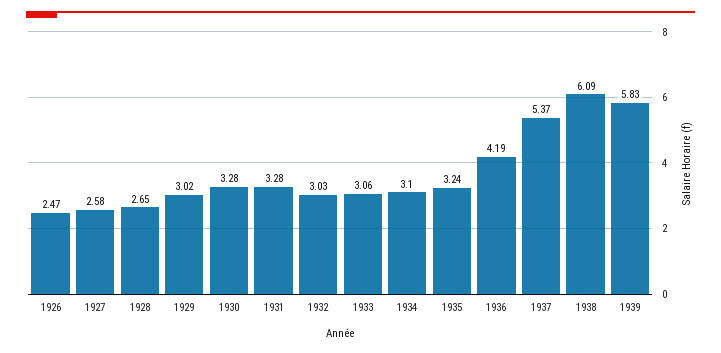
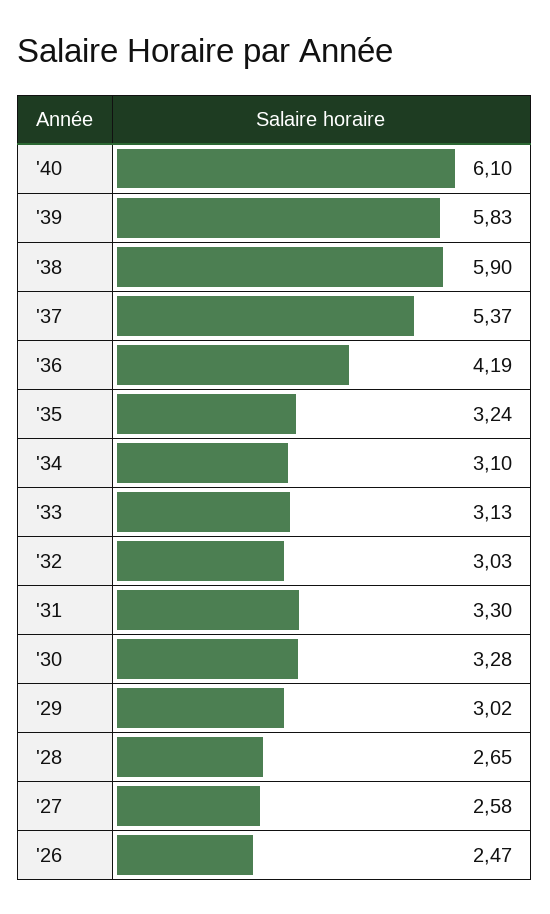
1931: 3.28 -> 3.3
1933: 3.06 -> 3.13
1938: 6.09 -> 5.9
'40: none -> 6.1

